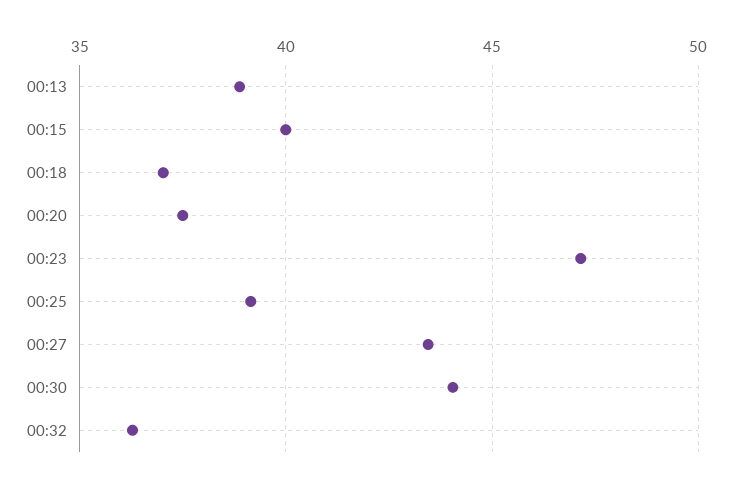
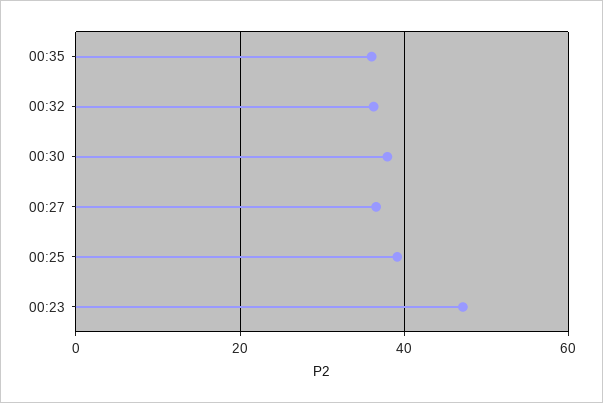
00:13: 39 -> none
00:15: 40 -> none
00:18: 37 -> none
00:20: 37.5 -> none
00:27: 43.5 -> 36
00:30: 44 -> 38
00:35: none -> 36

